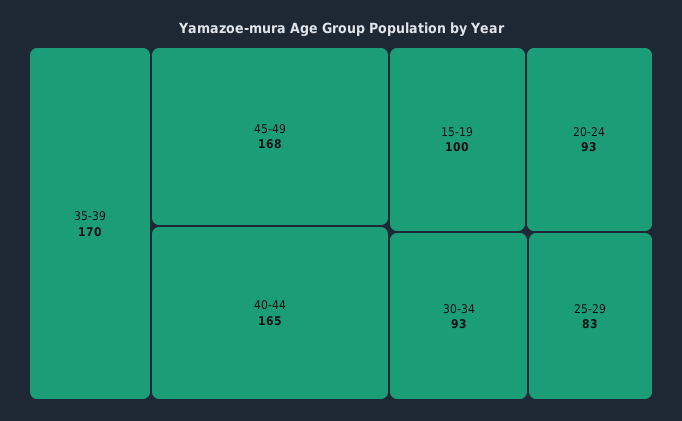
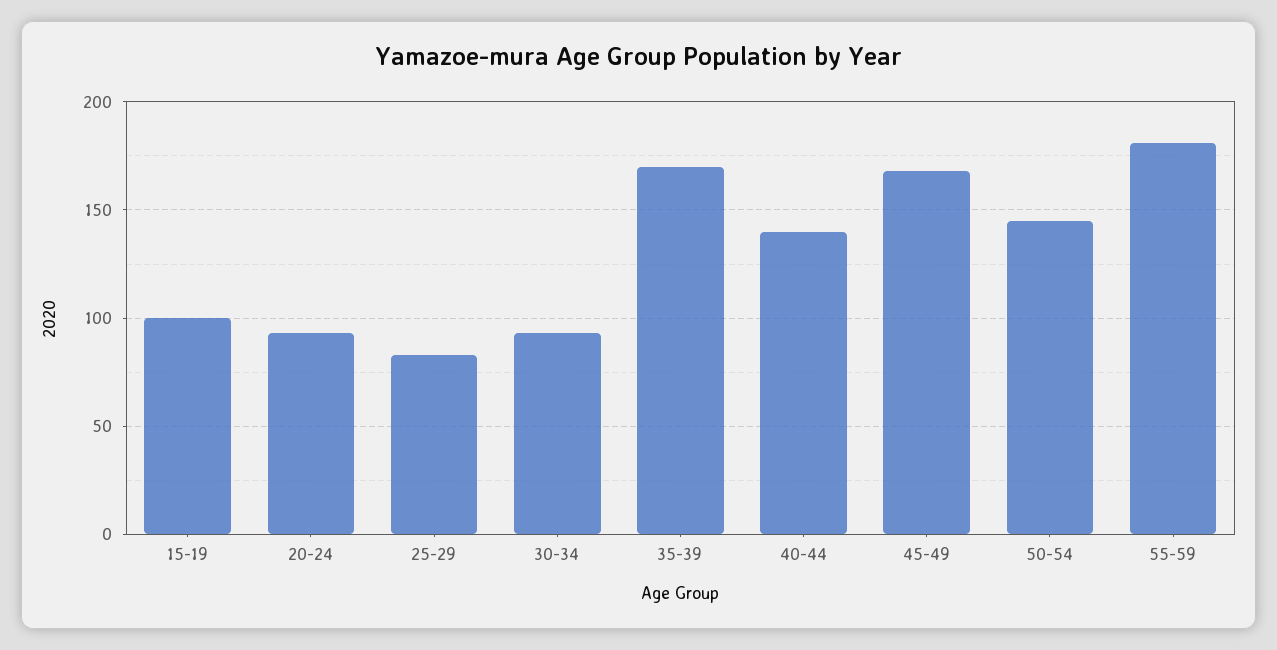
40-44: 165 -> 140
50-54: none -> 145
55-59: none -> 180

